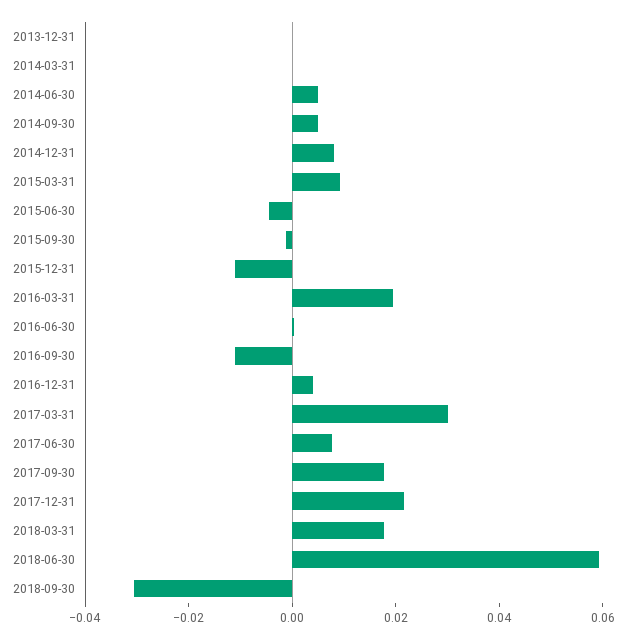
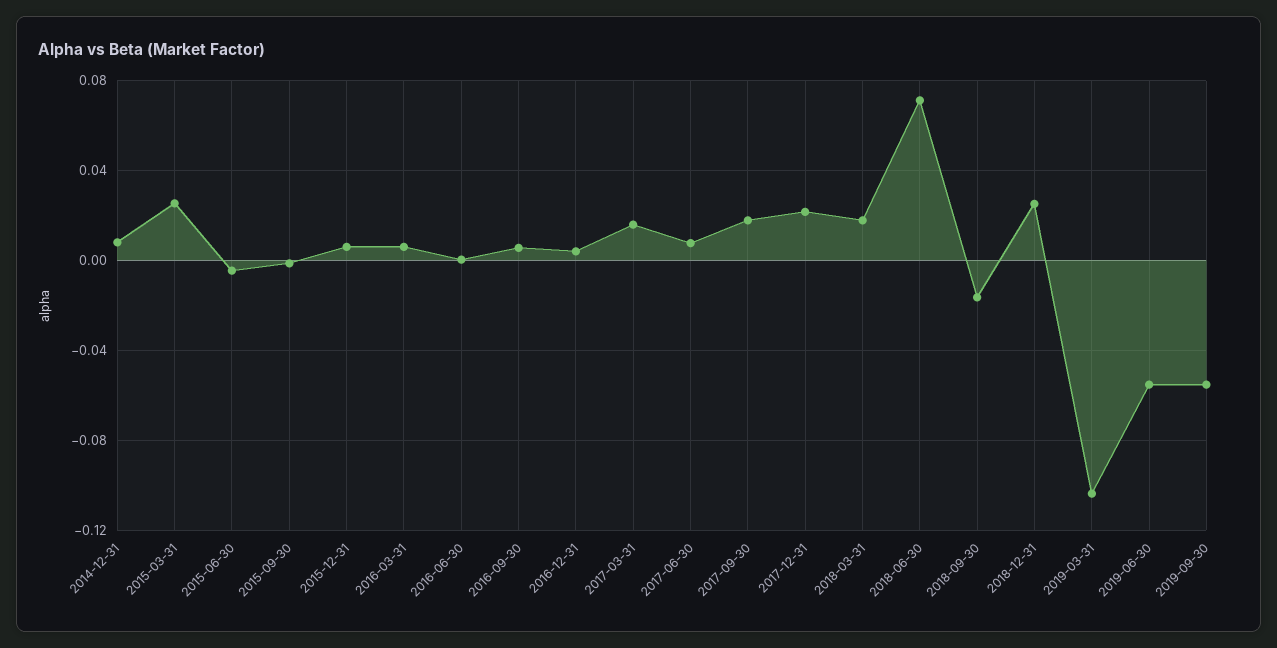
2013-12-31: 0 -> none
2014-03-31: 0 -> none
2014-06-30: 0.005 -> none
2014-09-30: 0.005 -> none
2015-03-31: 0.01 -> 0.025
2015-12-31: -0.01 -> 0.005
2016-03-31: 0.02 -> 0.005
2016-09-30: -0.01 -> 0.005
2017-03-31: 0.03 -> 0.015
2018-06-30: 0.06 -> 0.07
2018-09-30: -0.03 -> -0.015
2018-12-31: none -> 0.025
2019-03-31: none -> -0.105
2019-06-30: none -> -0.055
2019-09-30: none -> -0.055

